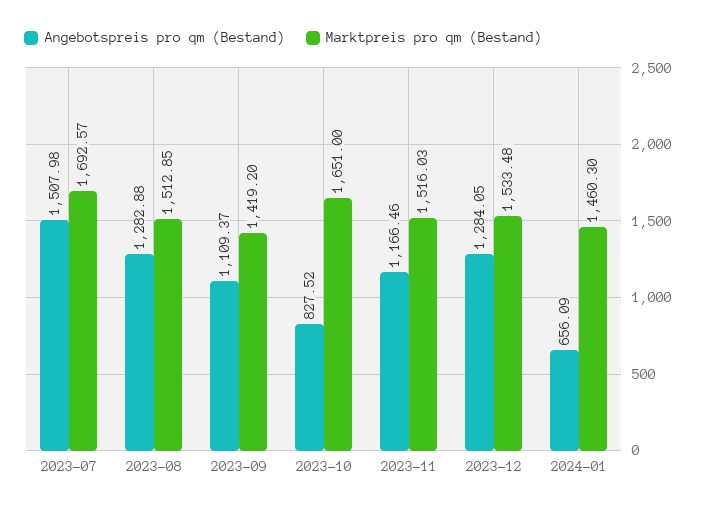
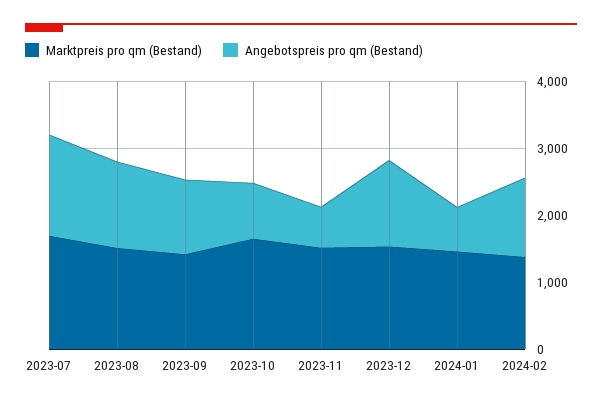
Angebotspreis pro qm (Bestand), 2023-11: 1166.46 -> 600
Marktpreis pro qm (Bestand), 2024-02: none -> 1400
Angebotspreis pro qm (Bestand), 2024-02: none -> 1200

